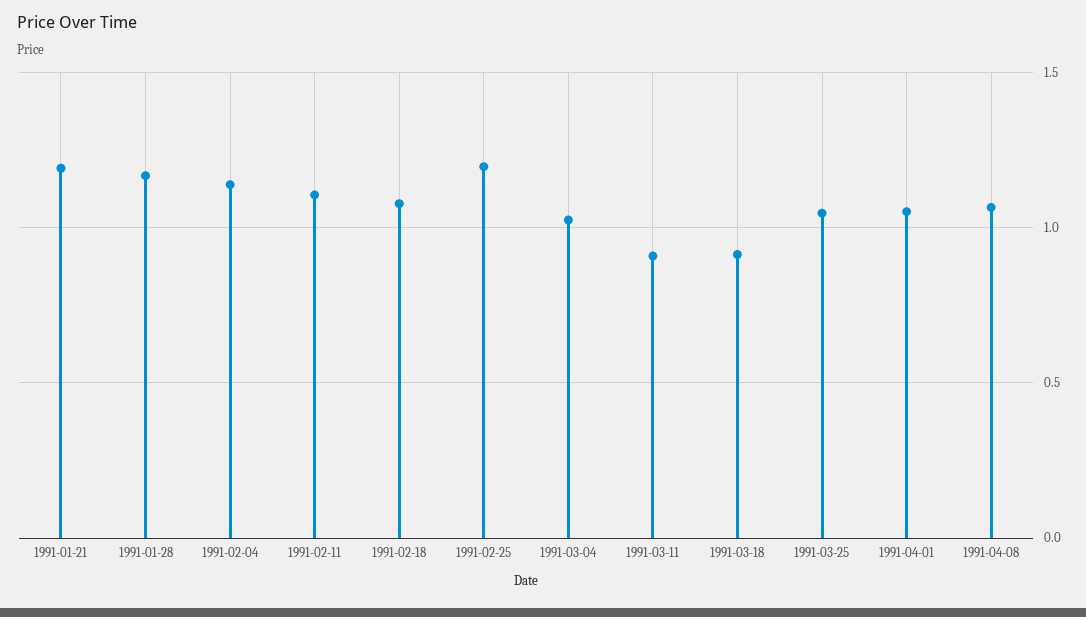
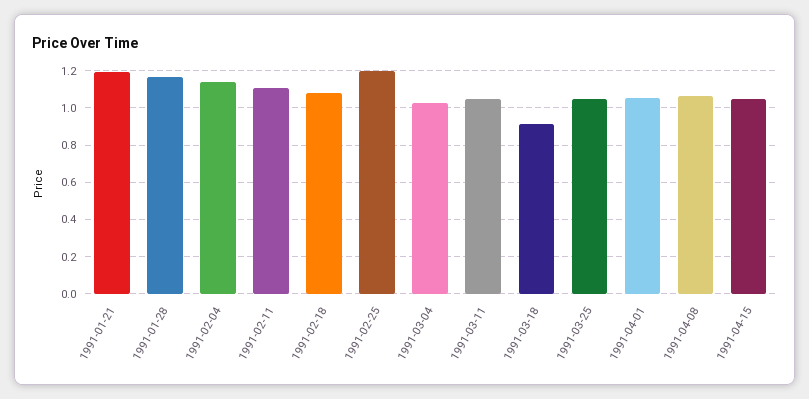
1991-03-11: 0.9 -> 1.05
1991-04-15: none -> 1.05

